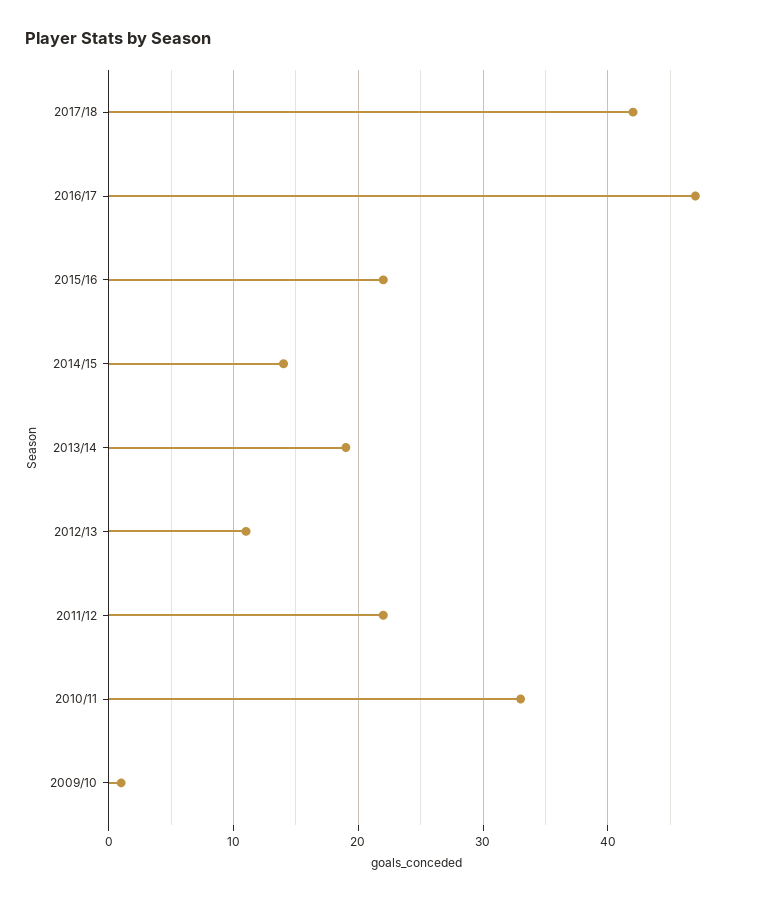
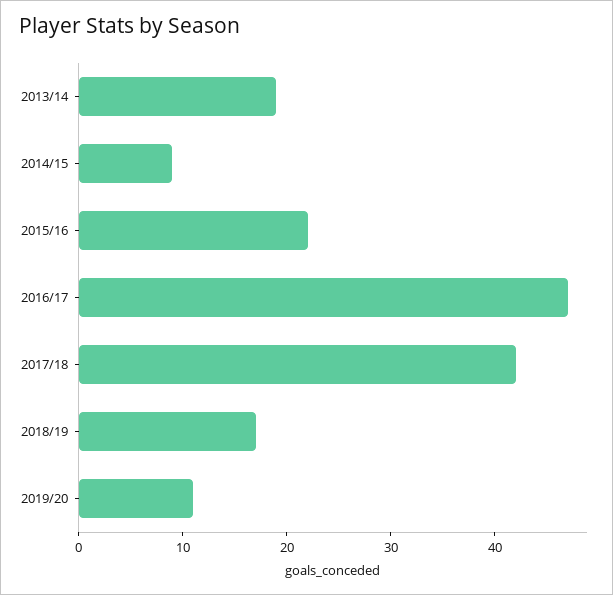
2014/15: 14 -> 9
2012/13: 11 -> none
2011/12: 22 -> none
2010/11: 33 -> none
2009/10: 1 -> none
2018/19: none -> 17
2019/20: none -> 11

